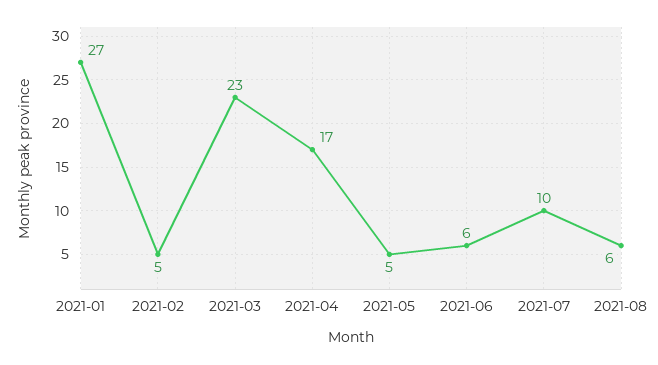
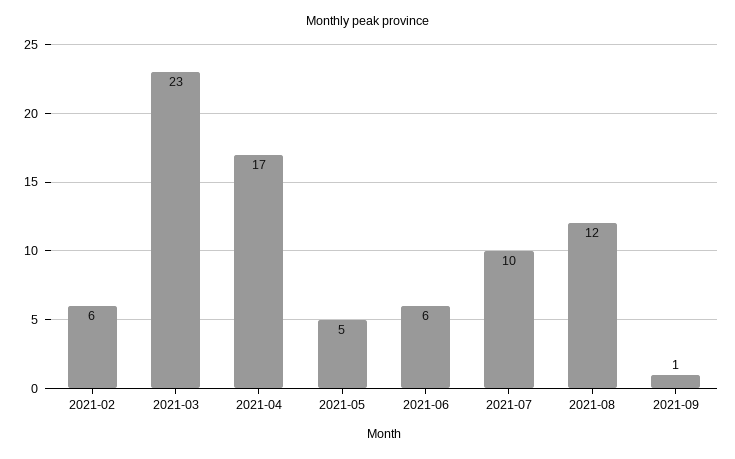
2021-01: 27 -> none
2021-02: 5 -> 6
2021-08: 6 -> 12
2021-09: none -> 1

